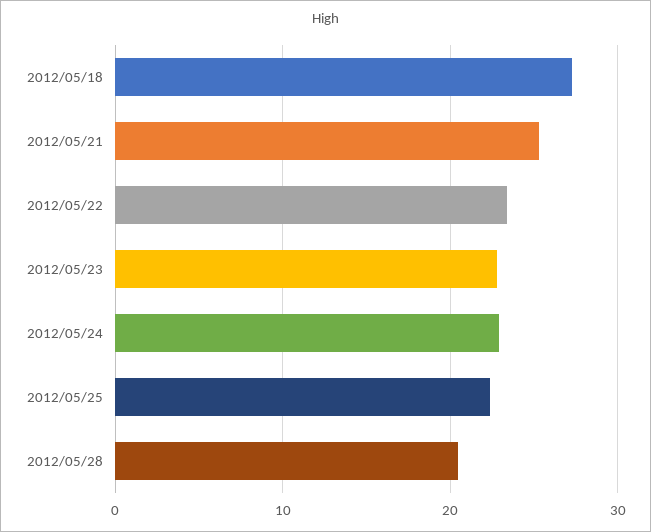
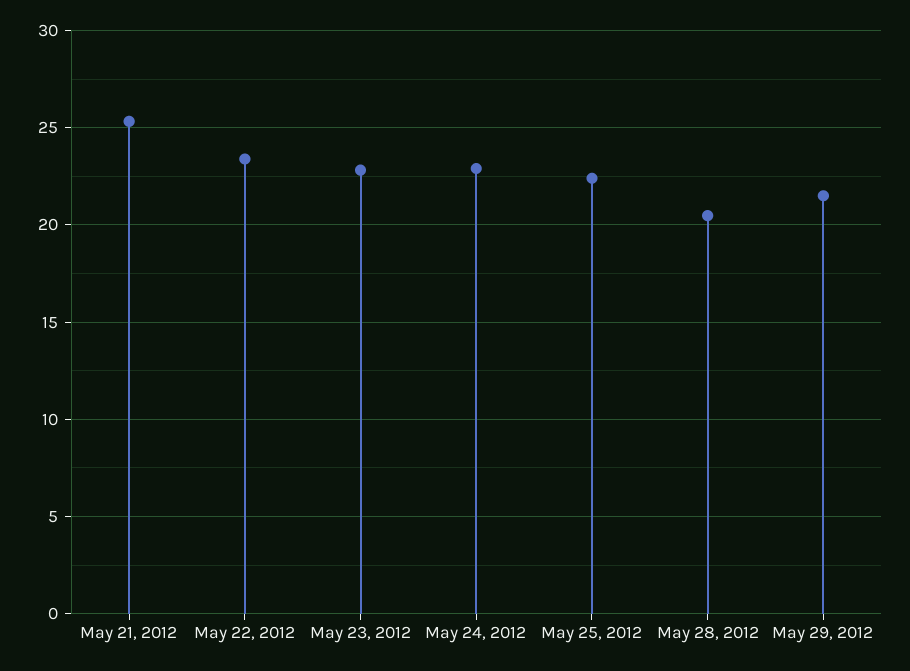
2012/05/18: 27 -> none
May 29, 2012: none -> 21.5

